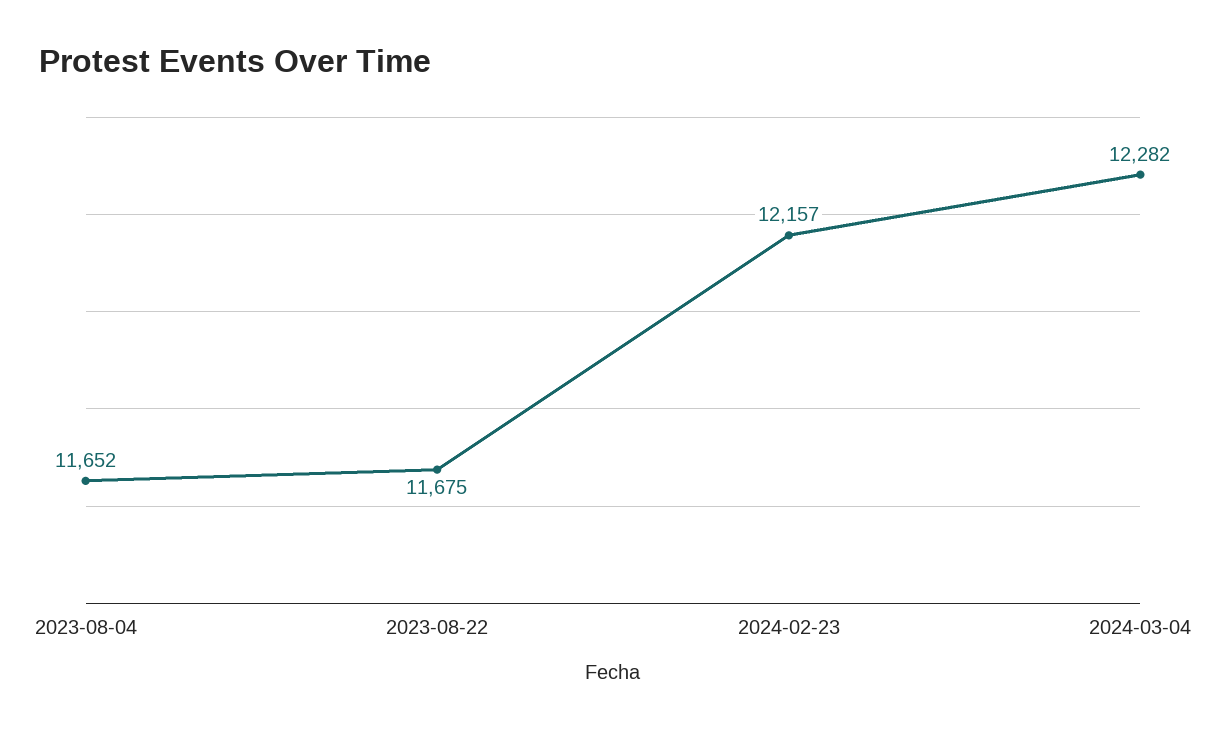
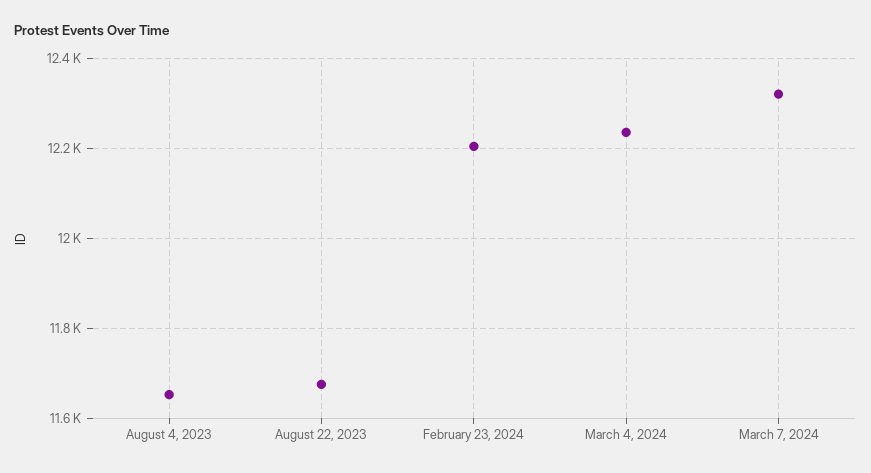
2024-02-23: 12157 -> 12200
2024-03-04: 12282 -> 12240
March 7, 2024: none -> 12320

